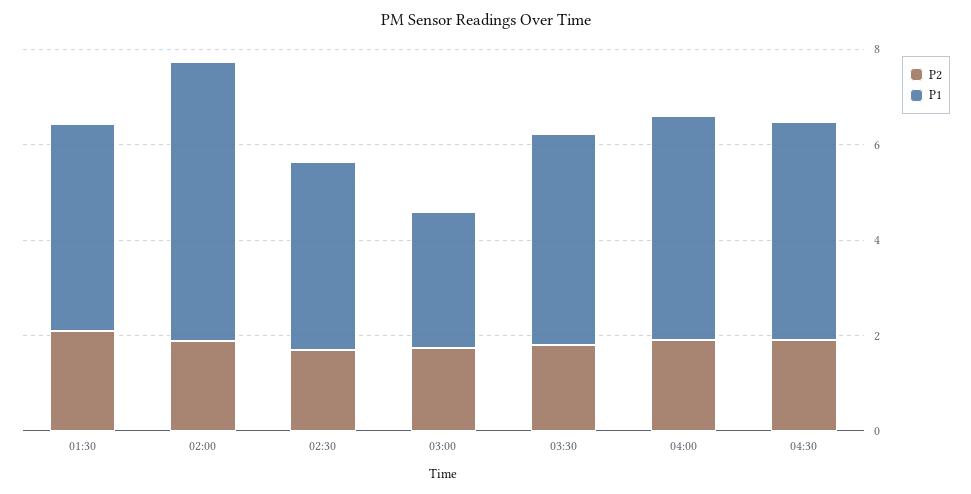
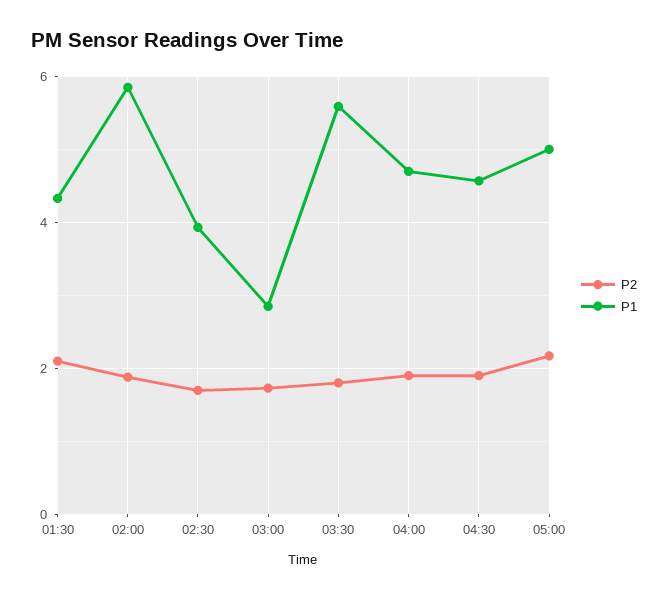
P1, 03:30: 4.5 -> 5.6
P2, 05:00: none -> 2.2
P1, 05:00: none -> 5

